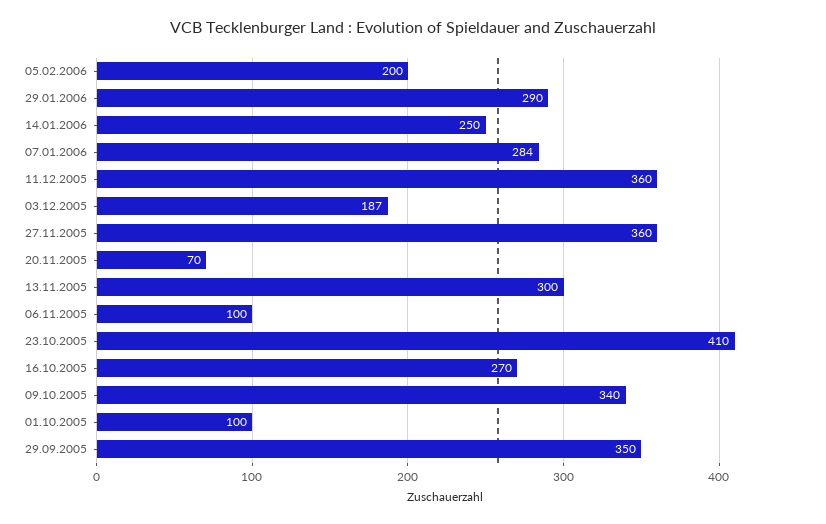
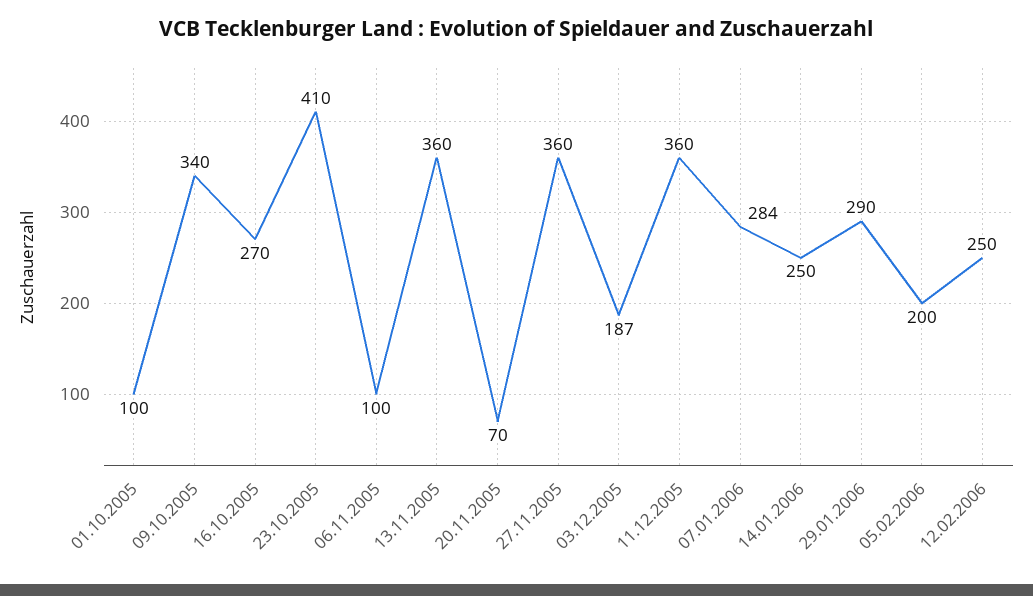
13.11.2005: 300 -> 360
29.09.2005: 350 -> none
12.02.2006: none -> 250

